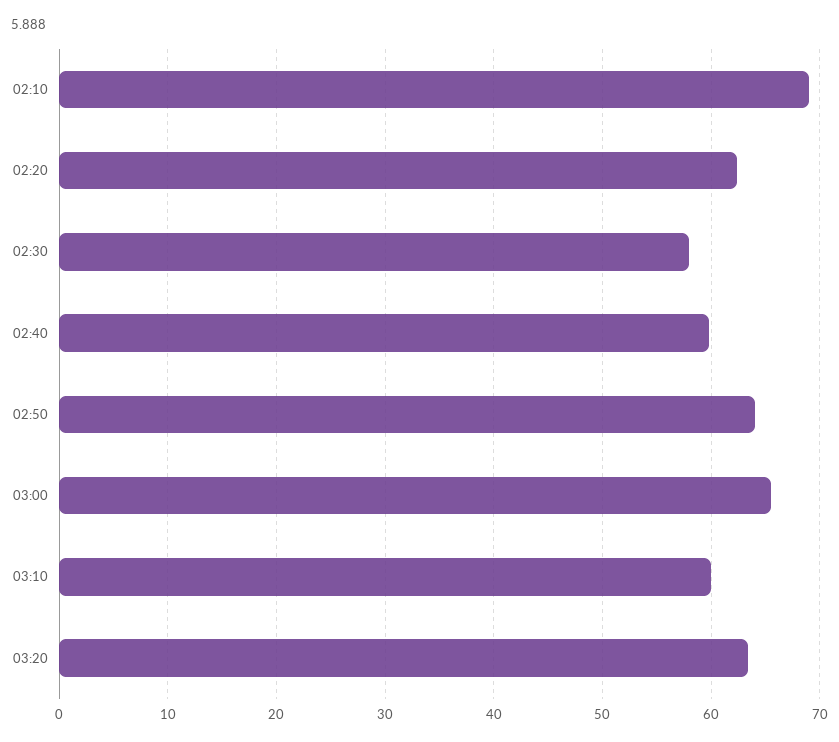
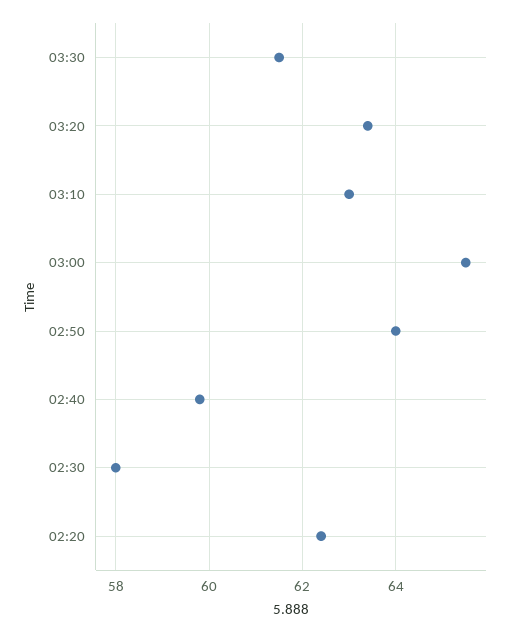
02:10: 69 -> none
03:10: 60 -> 63
03:30: none -> 61.5

